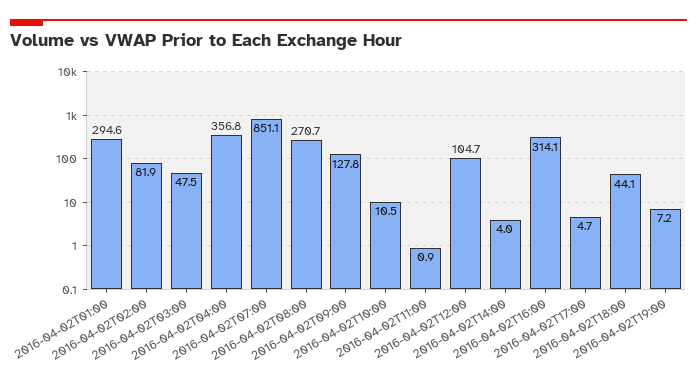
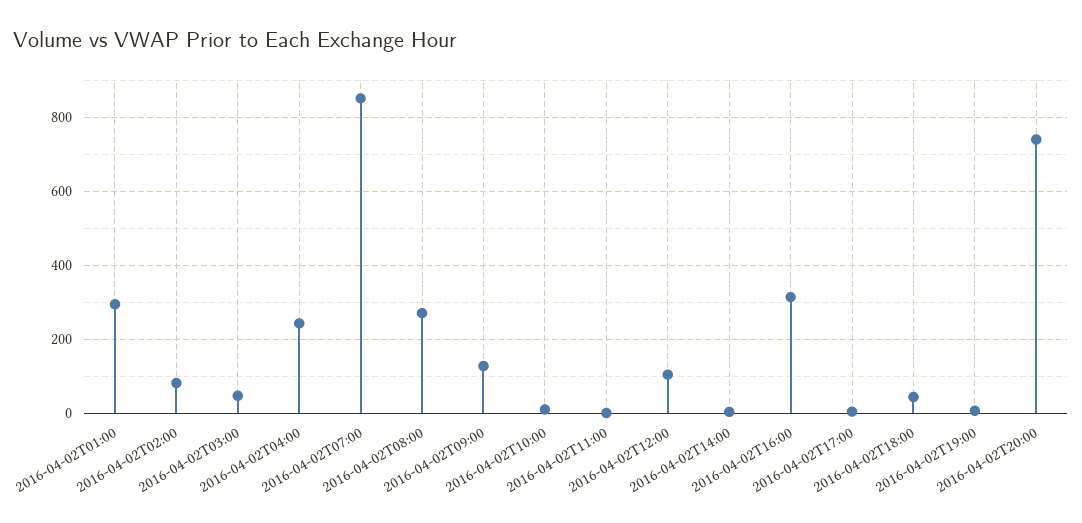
2016-04-02T04:00: 356.8 -> 240
2016-04-02T20:00: none -> 740

